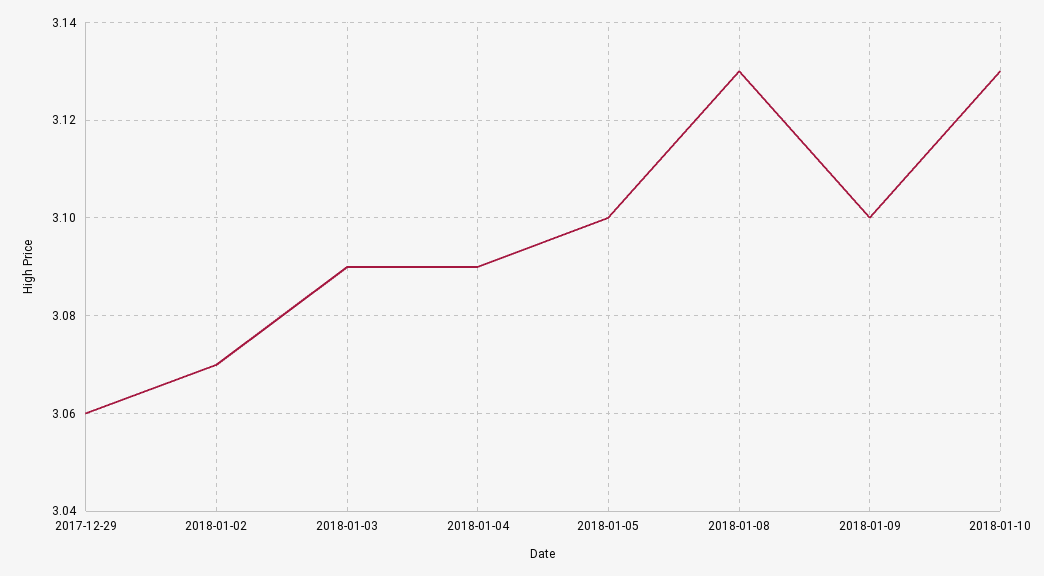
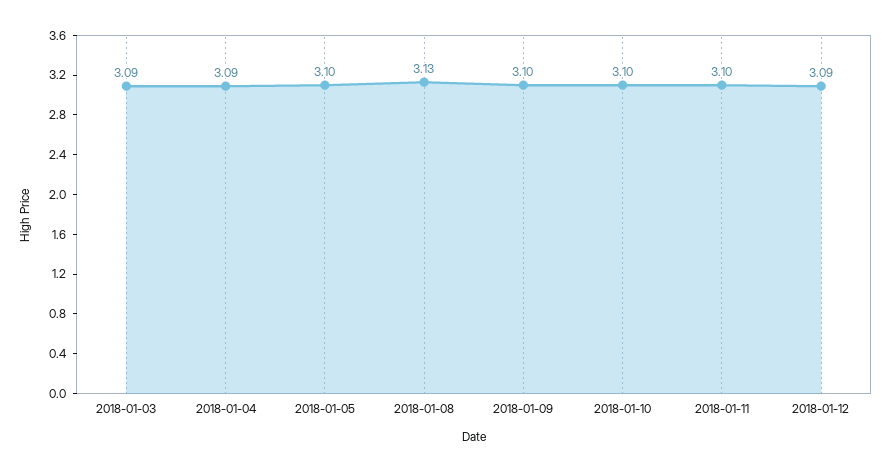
2017-12-29: 3.06 -> none
2018-01-02: 3.07 -> none
2018-01-10: 3.13 -> 3.1
2018-01-11: none -> 3.1
2018-01-12: none -> 3.09

